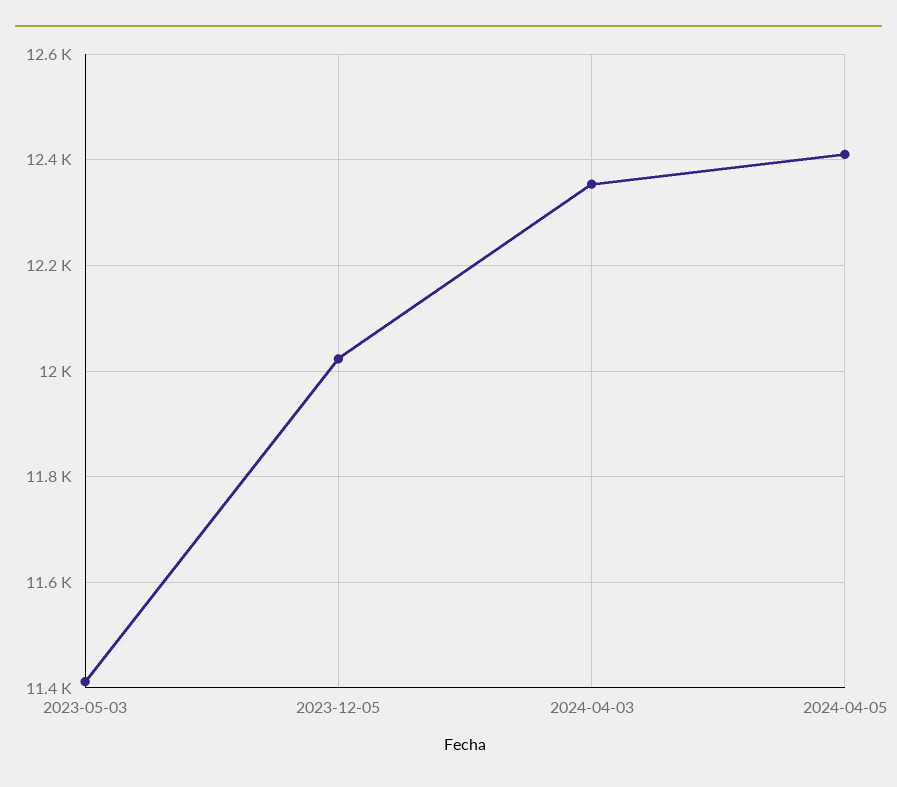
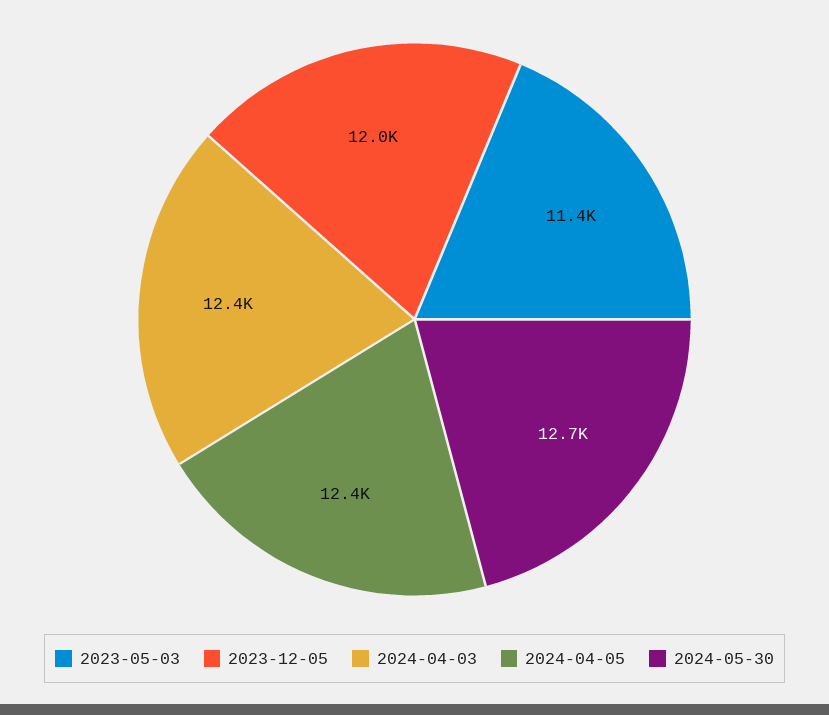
2024-05-30: none -> 12700

